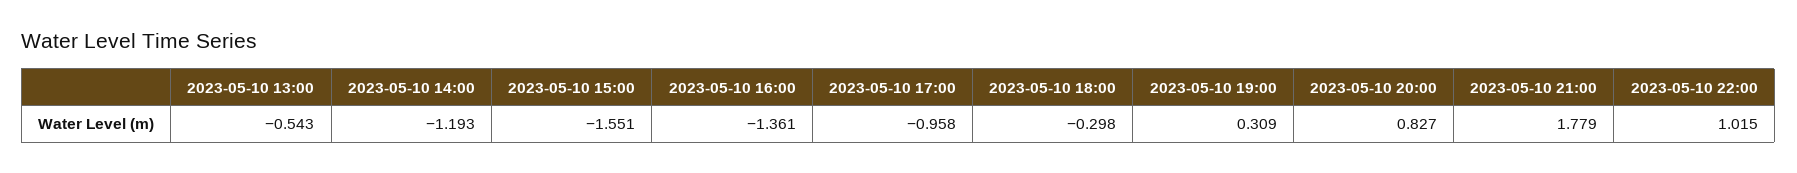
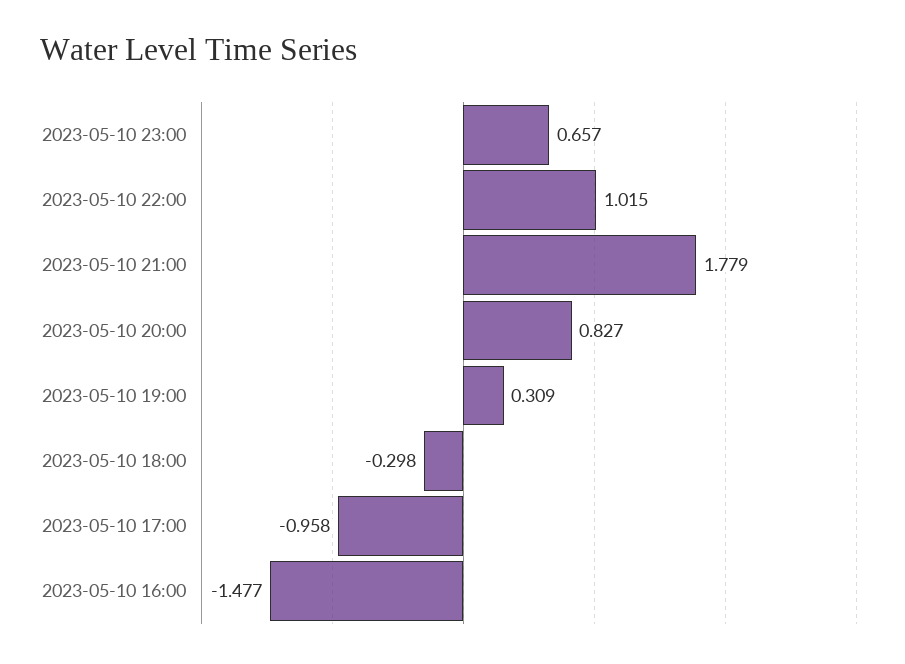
2023-05-10 13:00: -0.543 -> none
2023-05-10 14:00: -1.193 -> none
2023-05-10 15:00: -1.551 -> none
2023-05-10 16:00: -1.361 -> -1.477
2023-05-10 23:00: none -> 0.657

